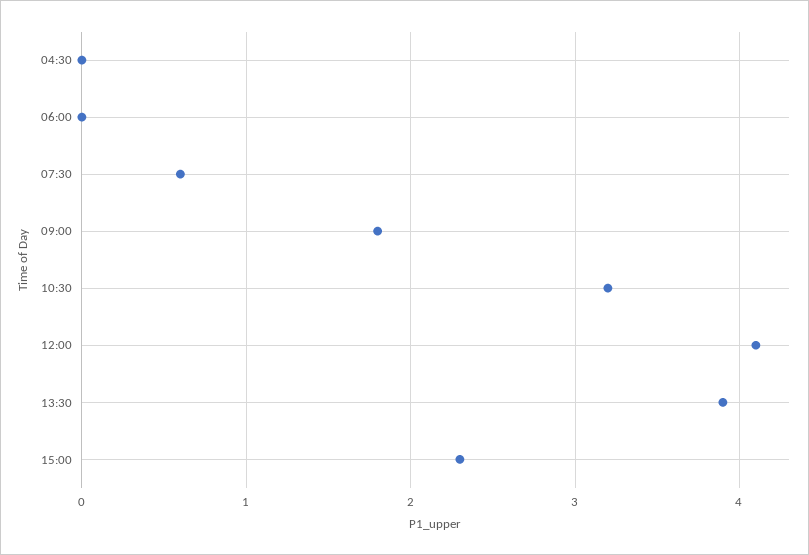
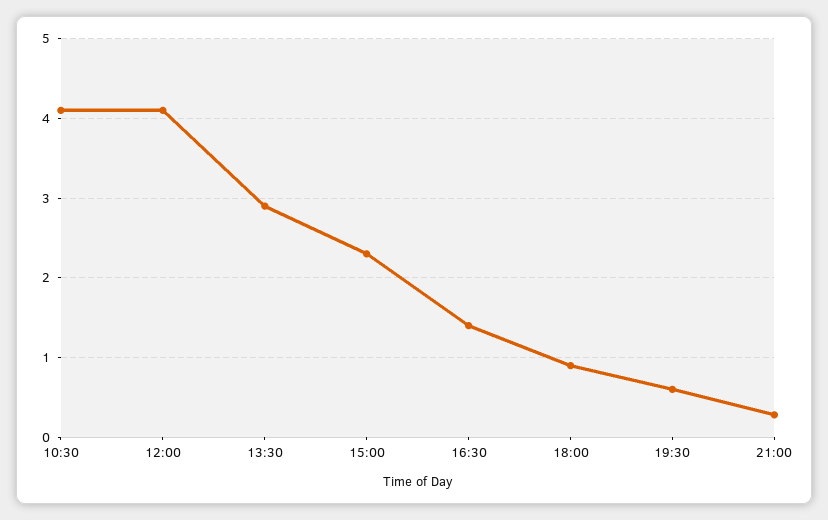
04:30: 0 -> none
06:00: 0 -> none
07:30: 0.6 -> none
09:00: 1.8 -> none
10:30: 3.2 -> 4.1
13:30: 3.9 -> 2.9
16:30: none -> 1.4
18:00: none -> 0.9
19:30: none -> 0.6
21:00: none -> 0.3

